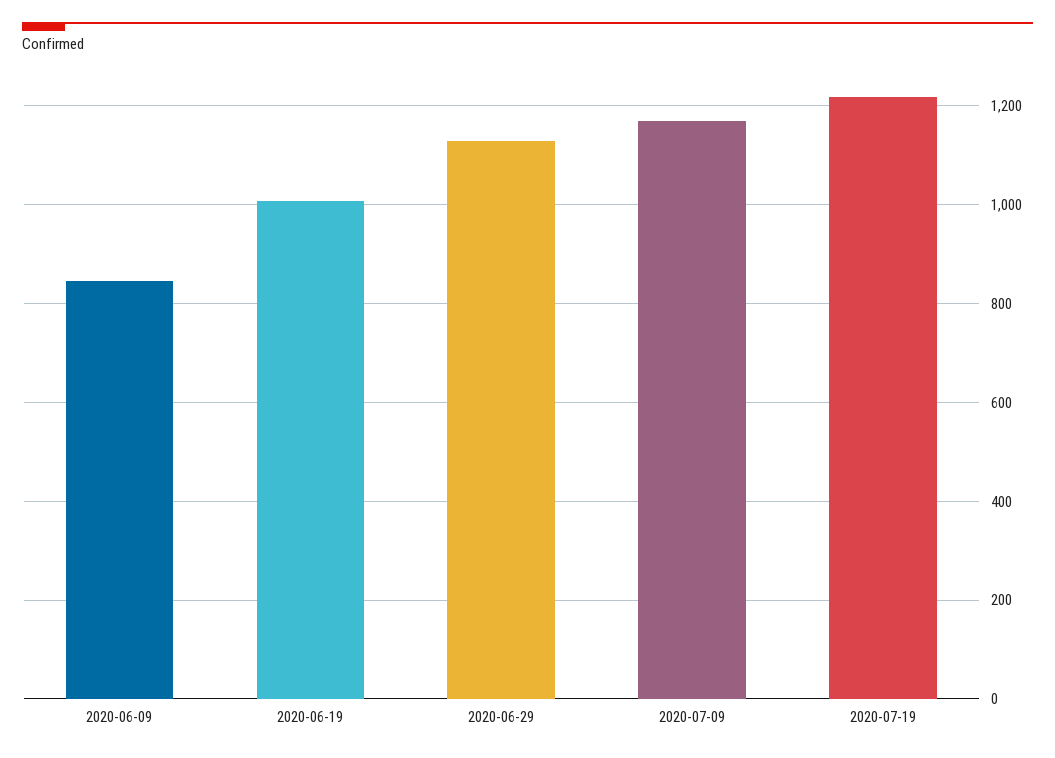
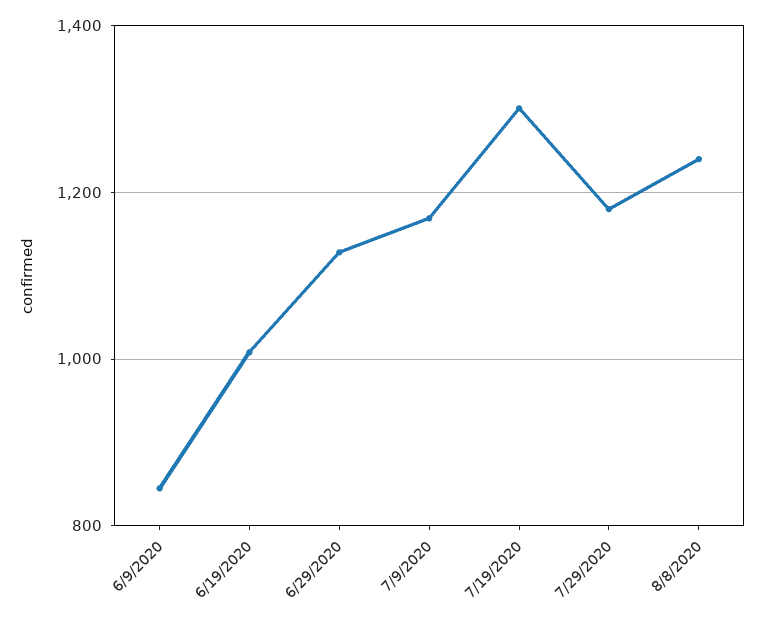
2020-07-19: 1220 -> 1300
7/29/2020: none -> 1180
8/8/2020: none -> 1240

